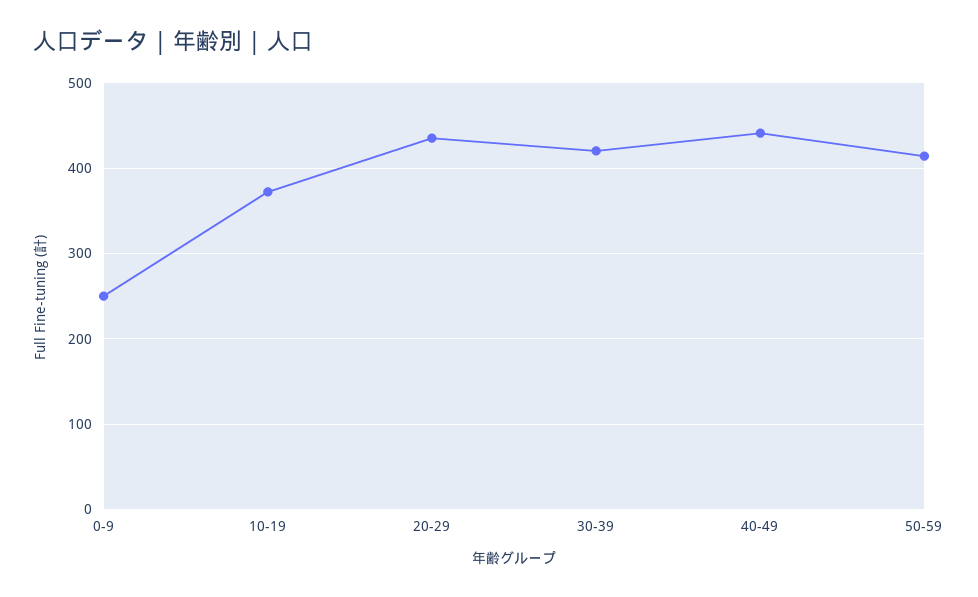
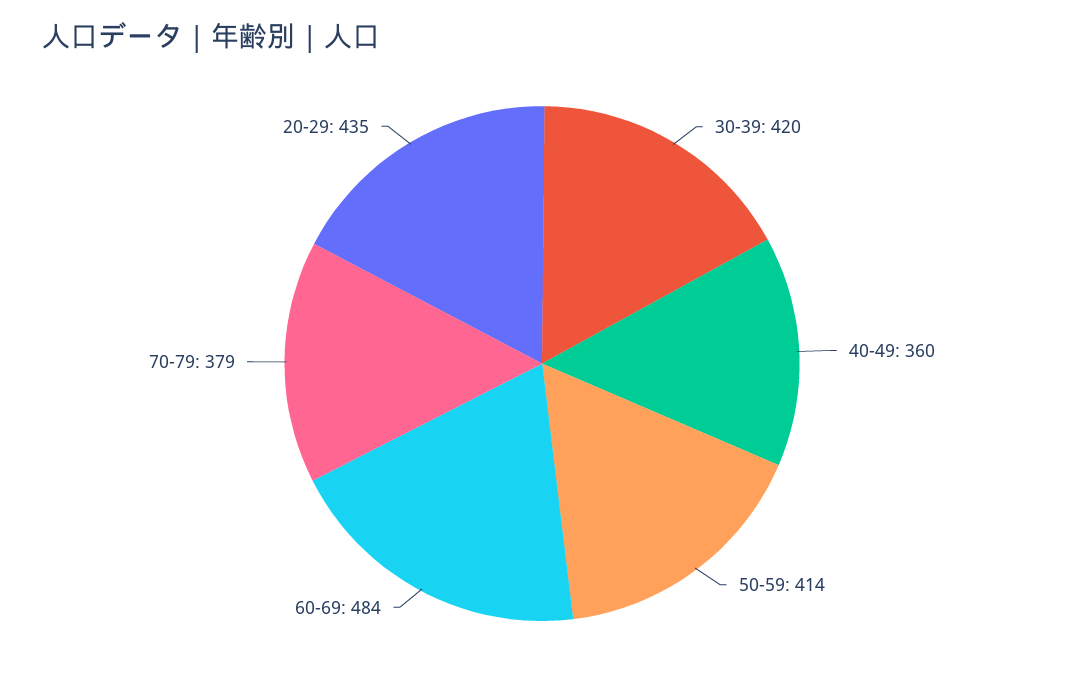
0-9: 250 -> none
10-19: 370 -> none
40-49: 440 -> 360
60-69: none -> 484
70-79: none -> 379

